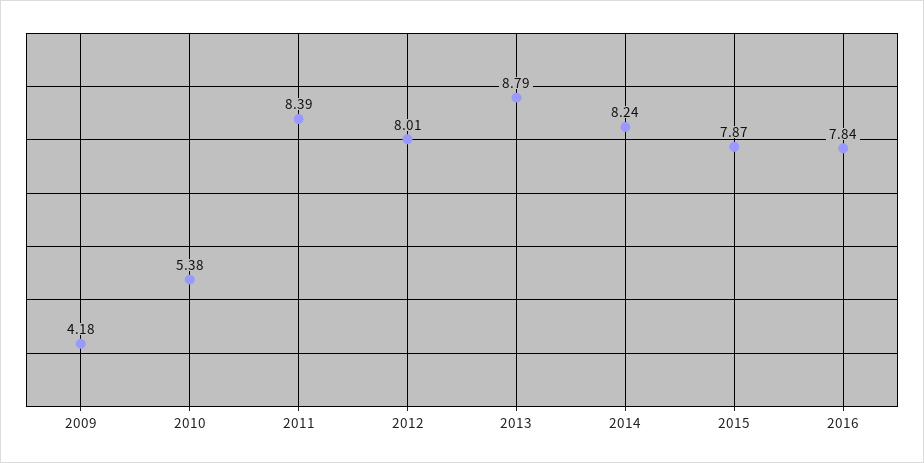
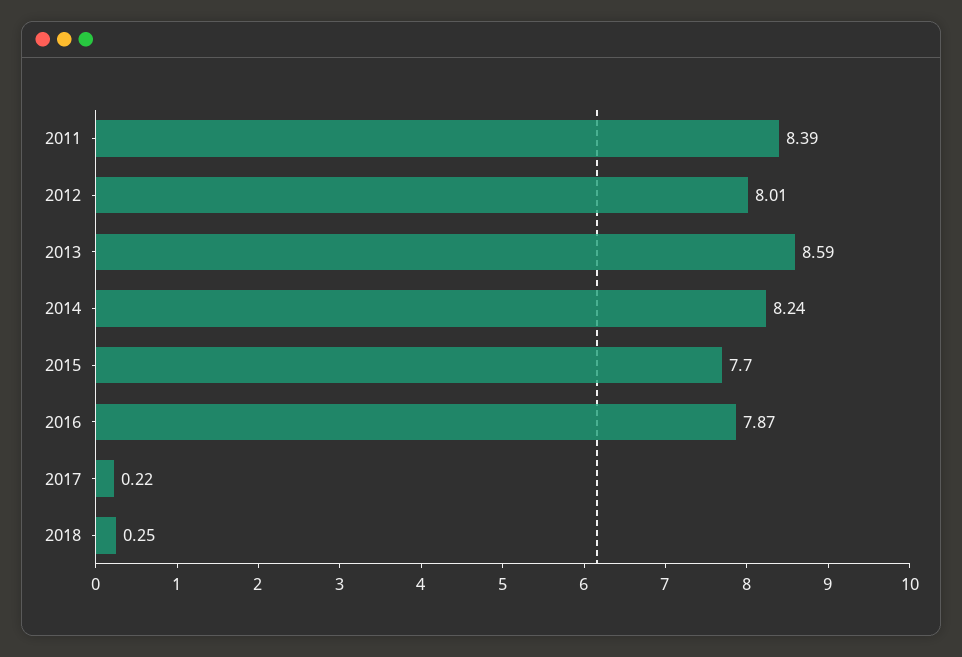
2009: 4.18 -> none
2010: 5.38 -> none
2013: 8.79 -> 8.59
2015: 7.87 -> 7.7
2016: 7.84 -> 7.87
2017: none -> 0.22
2018: none -> 0.25

